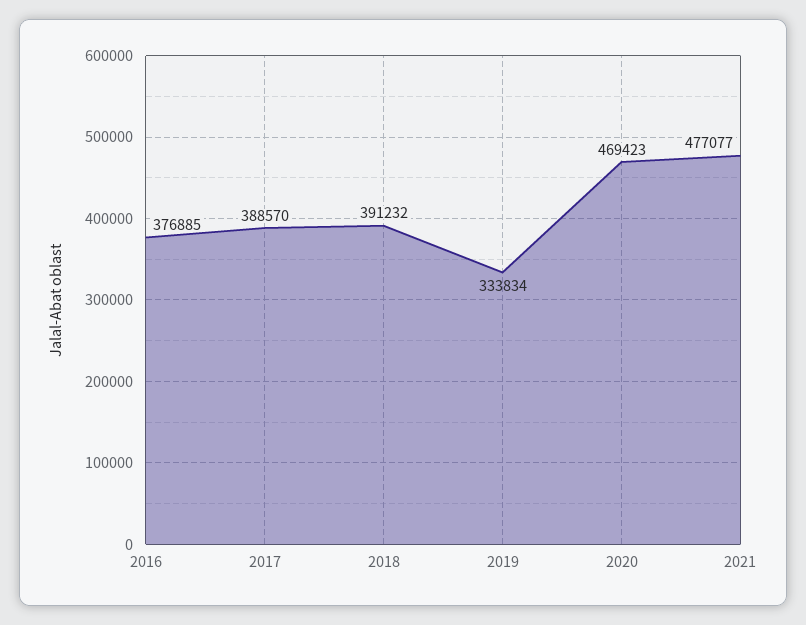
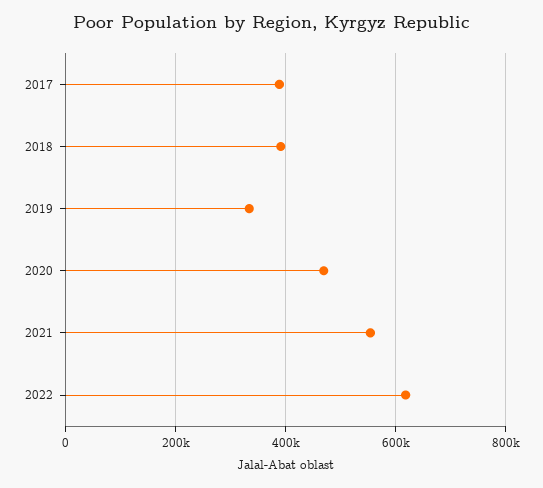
2016: 376885 -> none
2021: 477077 -> 560000
2022: none -> 620000

